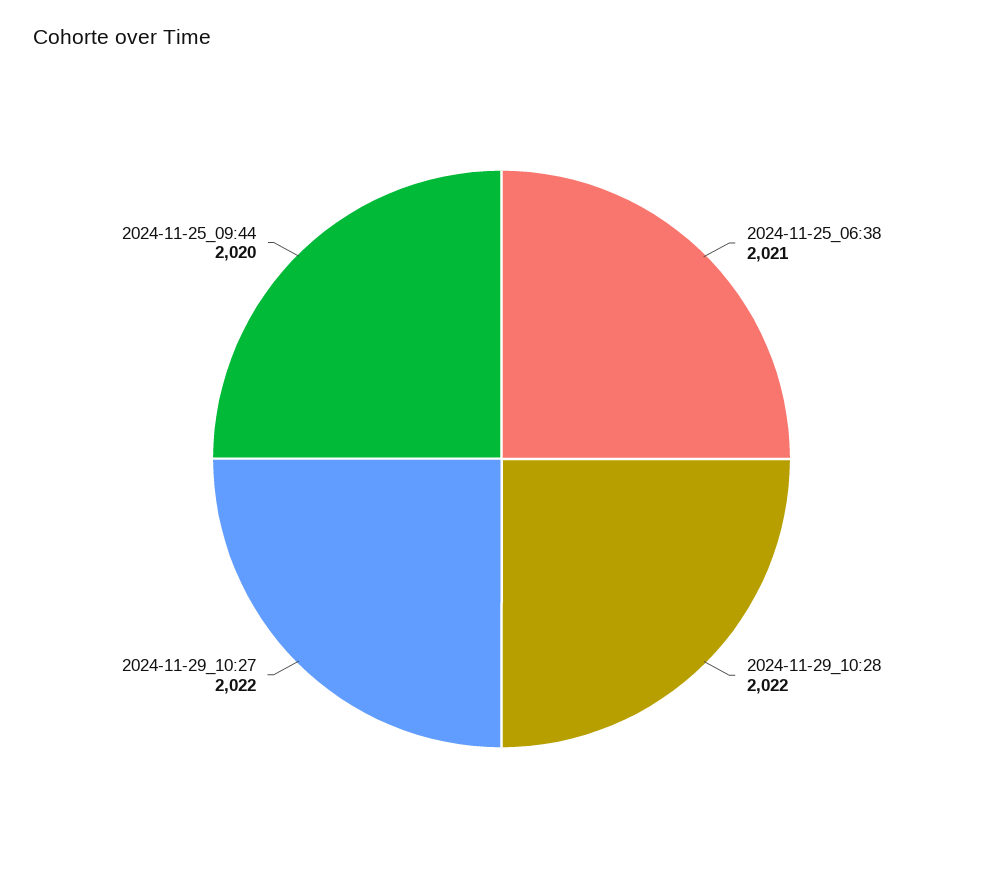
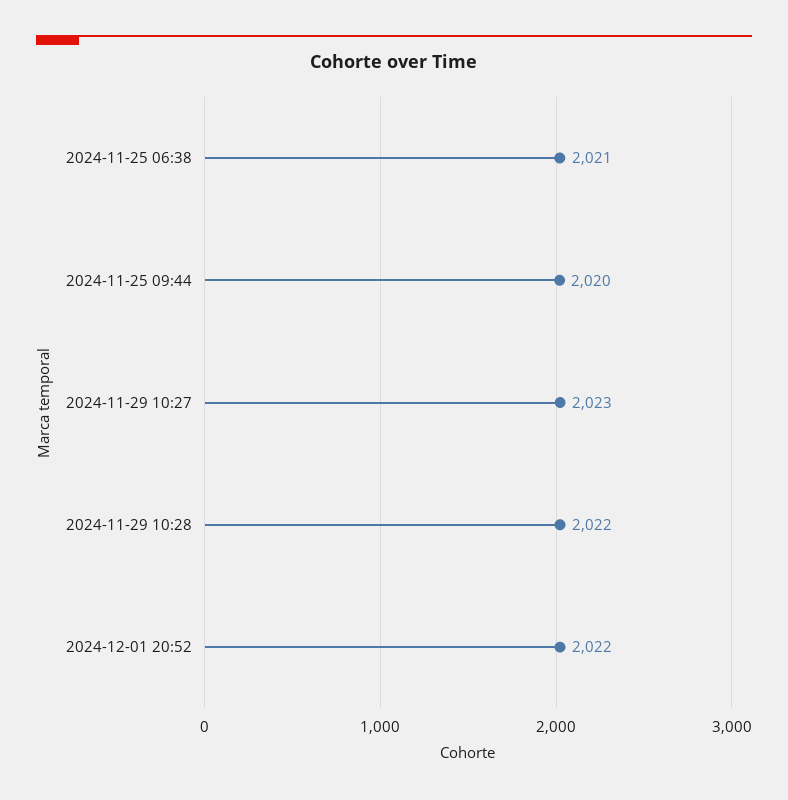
2024-11-29_10:27: 2022 -> 2023
2024-12-01 20:52: none -> 2022

